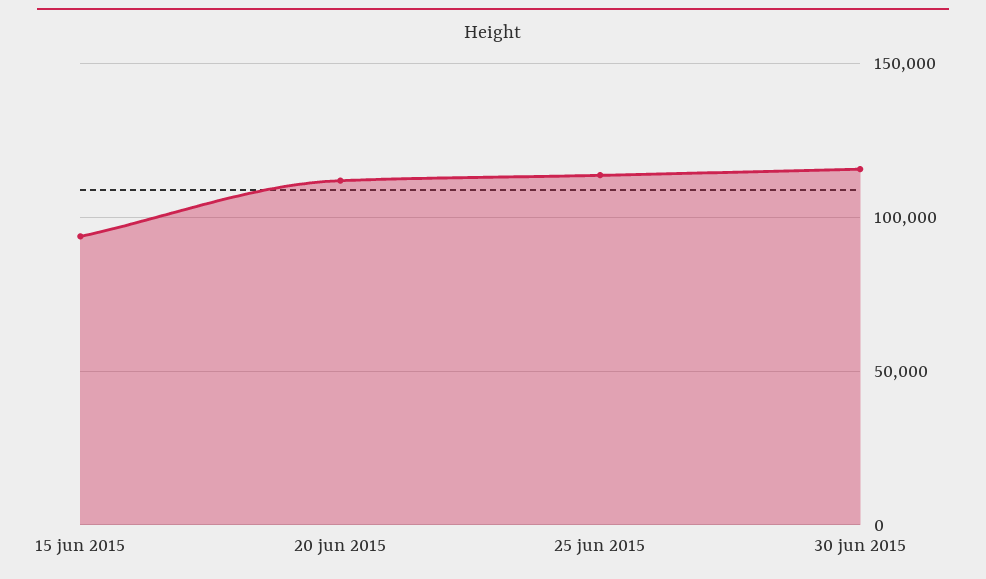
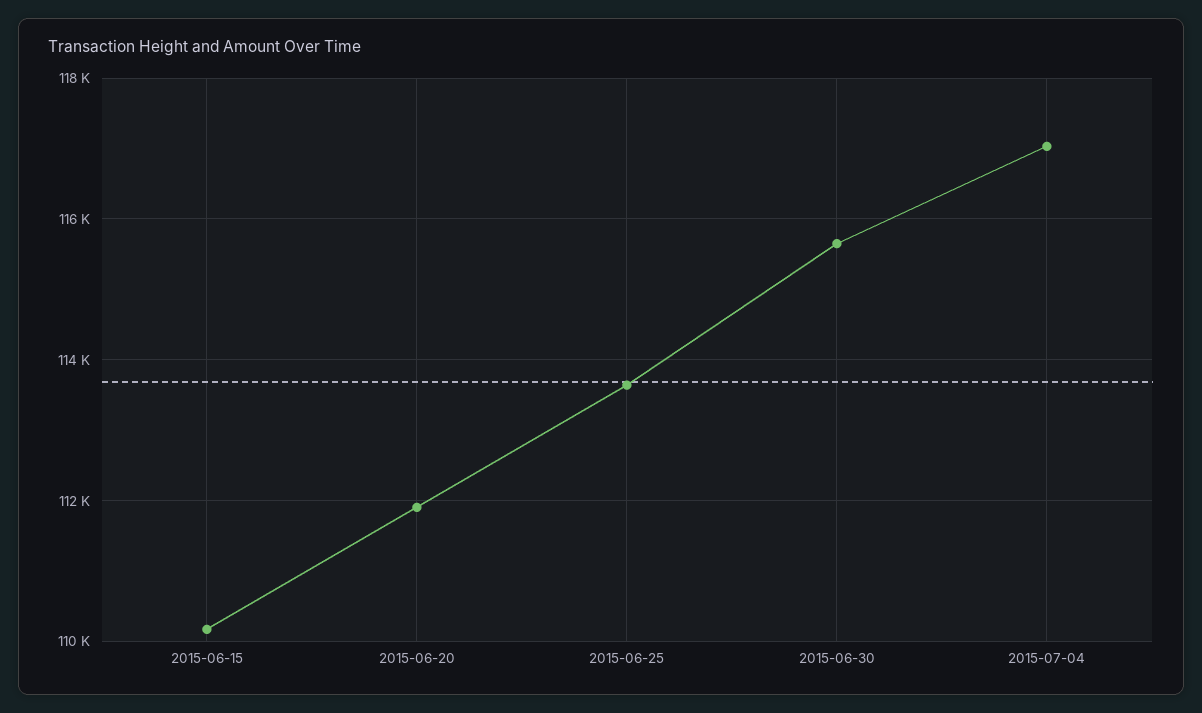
15 jun 2015: 95000 -> 110200
2015-07-04: none -> 117000

